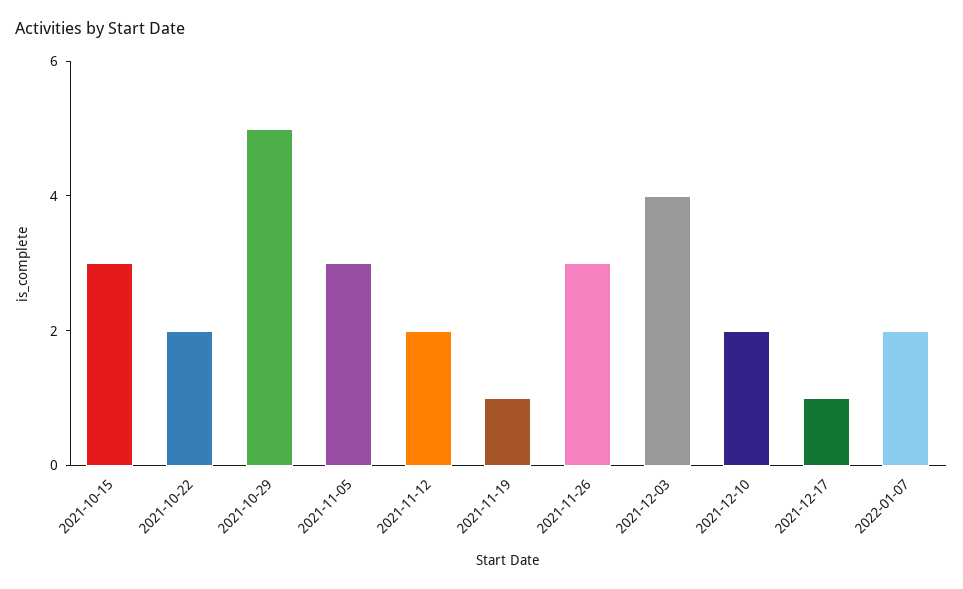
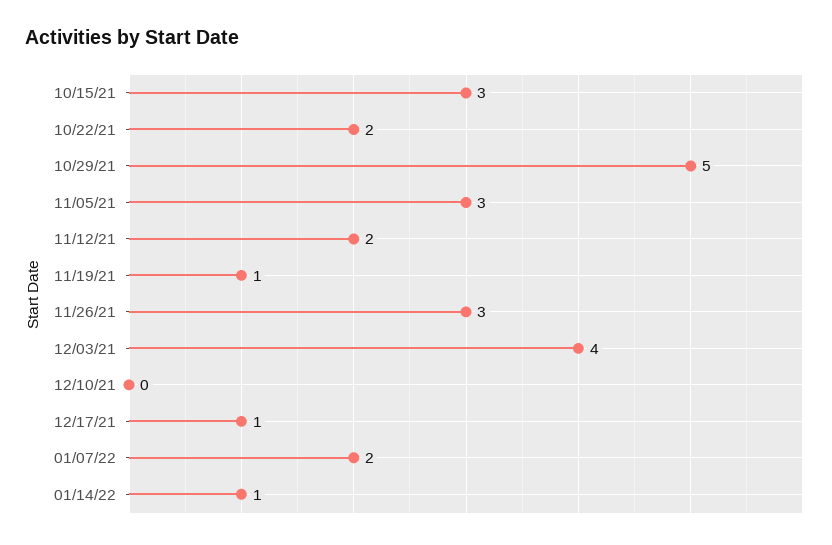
2021-12-10: 2 -> 0
01/14/22: none -> 1

